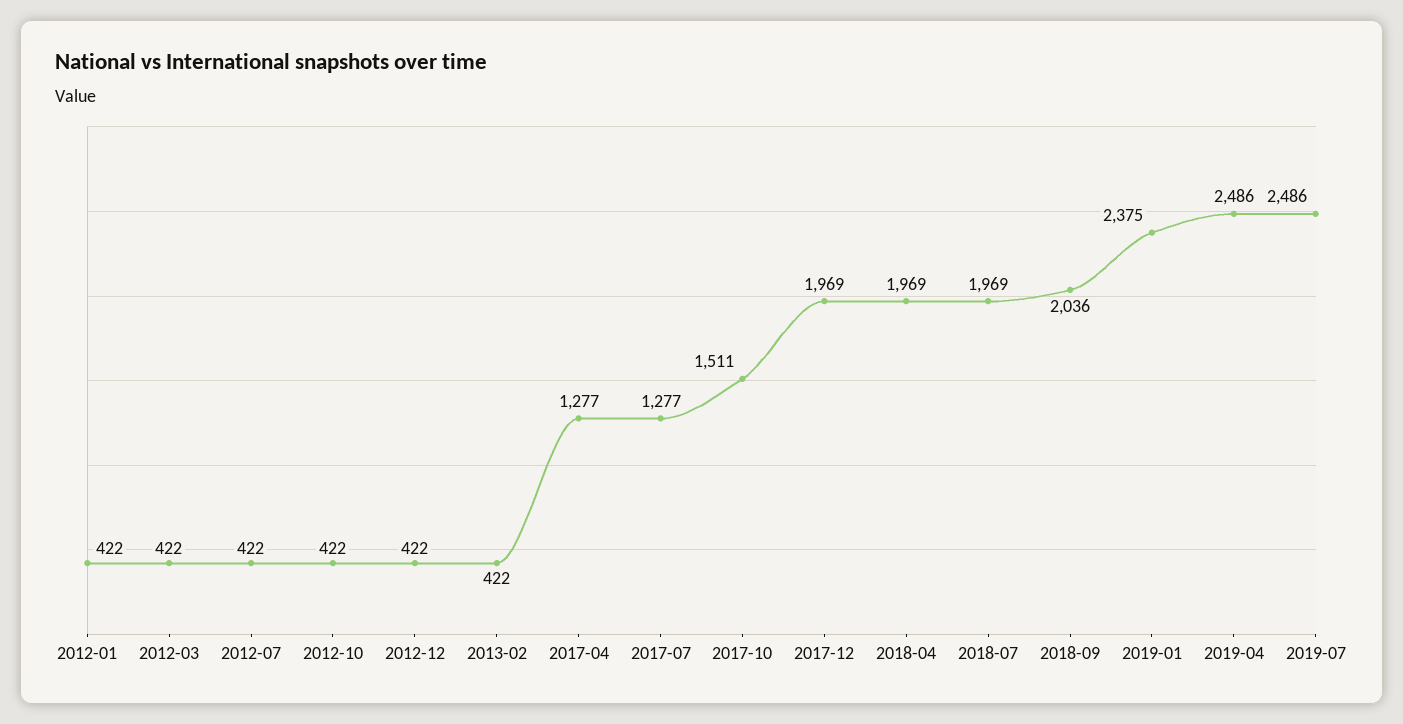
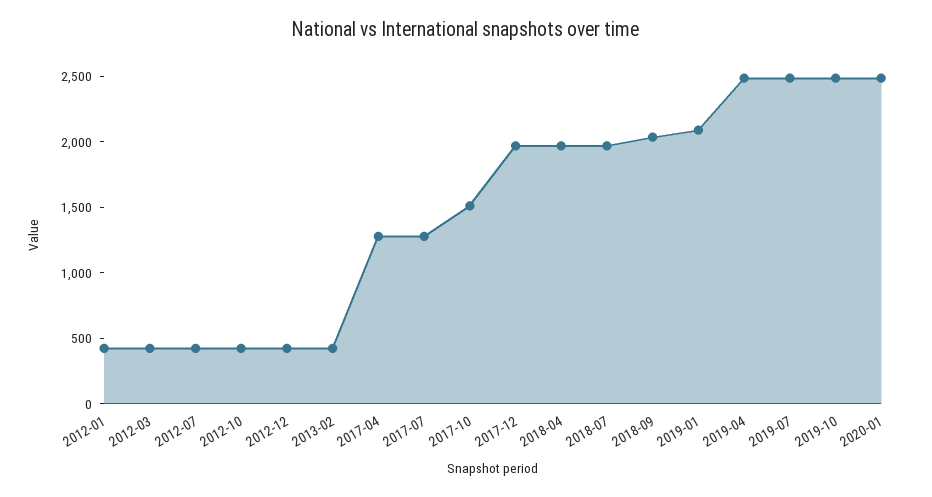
2019-01: 2375 -> 2100
2019-10: none -> 2500
2020-01: none -> 2500

